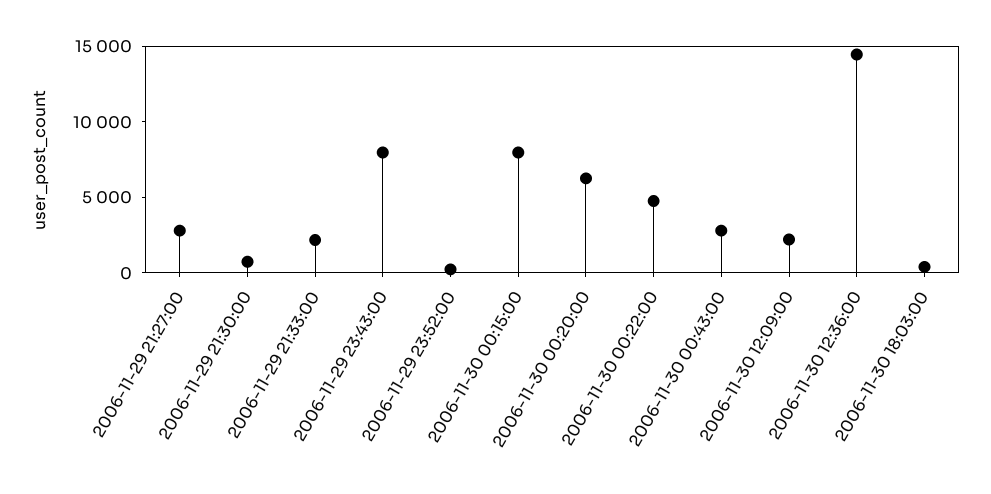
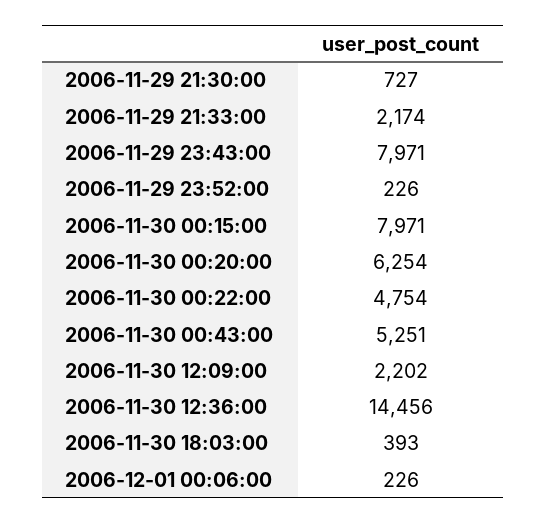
2006-11-29 21:27:00: 3000 -> none
2006-11-30 00:43:00: 3000 -> 5251
2006-12-01 00:06:00: none -> 226

